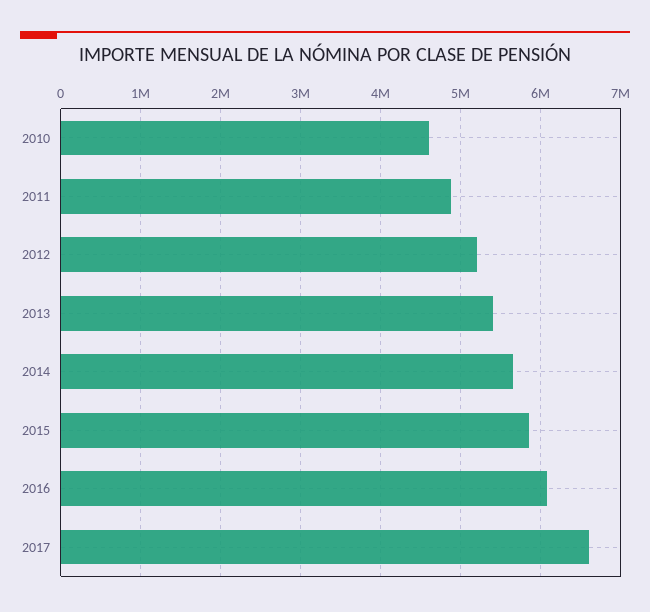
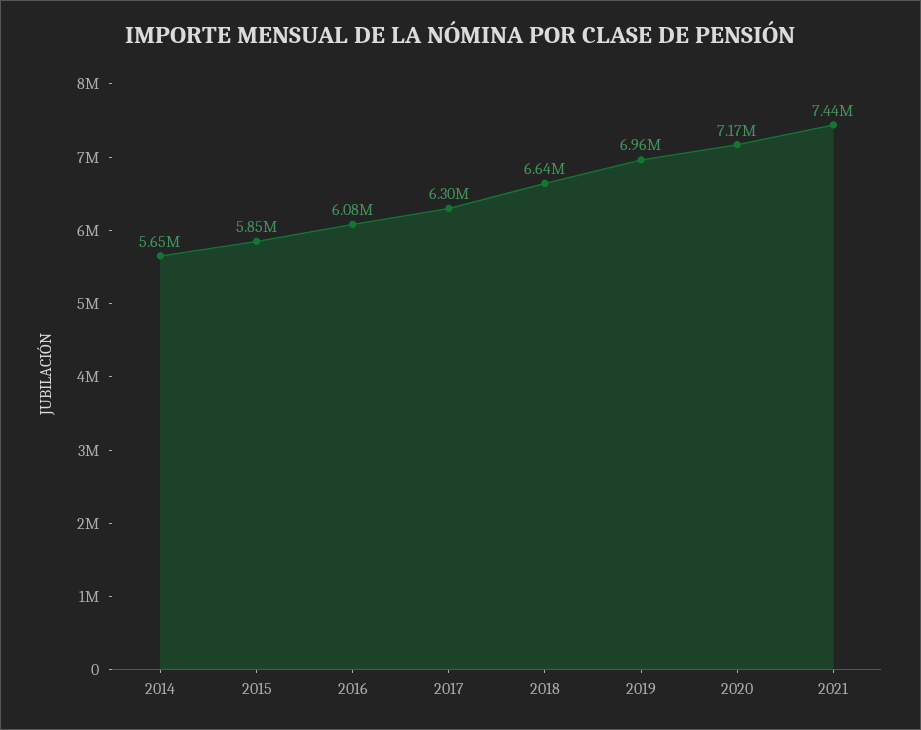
2010: 4600000 -> none
2011: 4900000 -> none
2012: 5200000 -> none
2013: 5400000 -> none
2017: 6600000 -> 6300000
2018: none -> 6640000
2019: none -> 6960000
2020: none -> 7170000
2021: none -> 7440000

